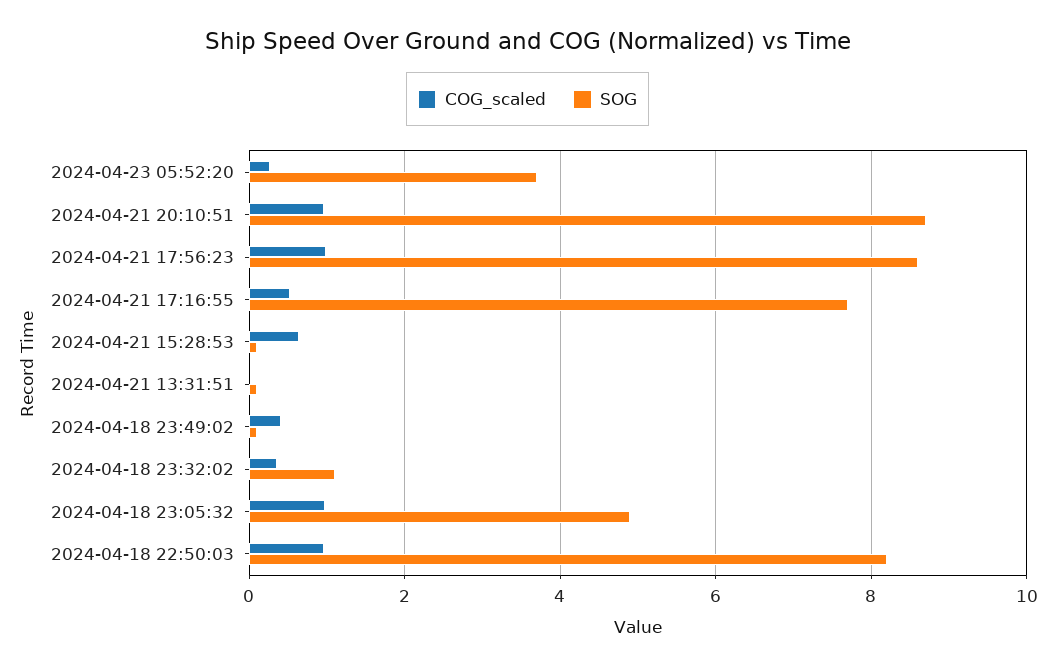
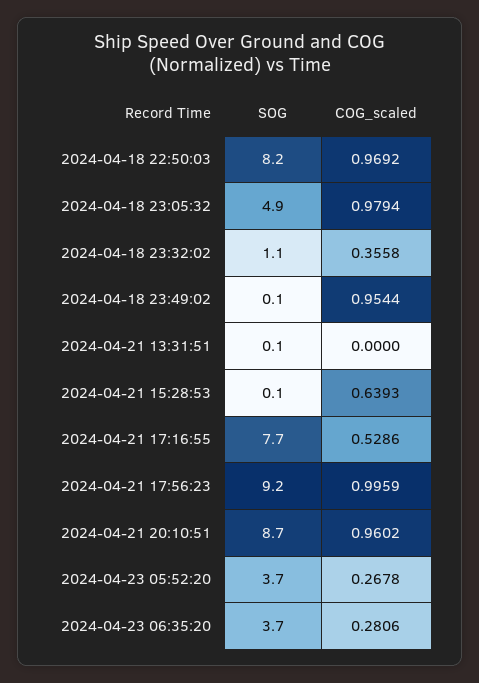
SOG, 2024-04-21 17:56:23: 8.6 -> 9.2
COG_scaled, 2024-04-18 23:49:02: 0.4 -> 0.9544
SOG, 2024-04-23 06:35:20: none -> 3.7
COG_scaled, 2024-04-23 06:35:20: none -> 0.2806

